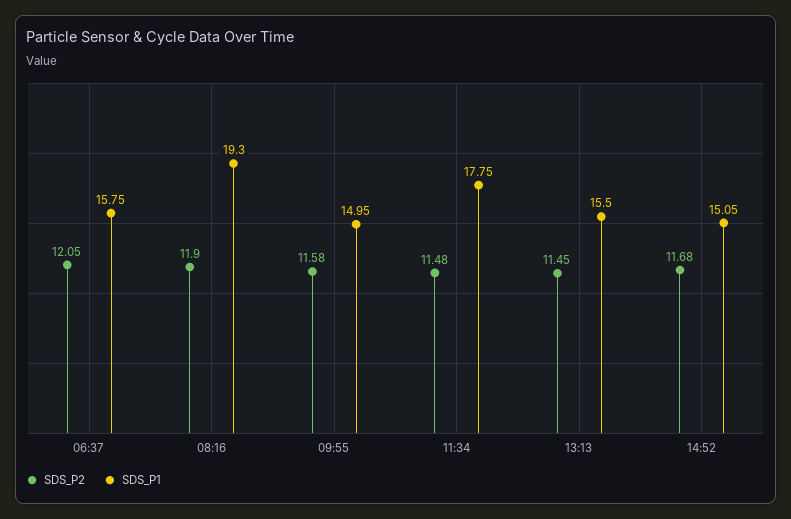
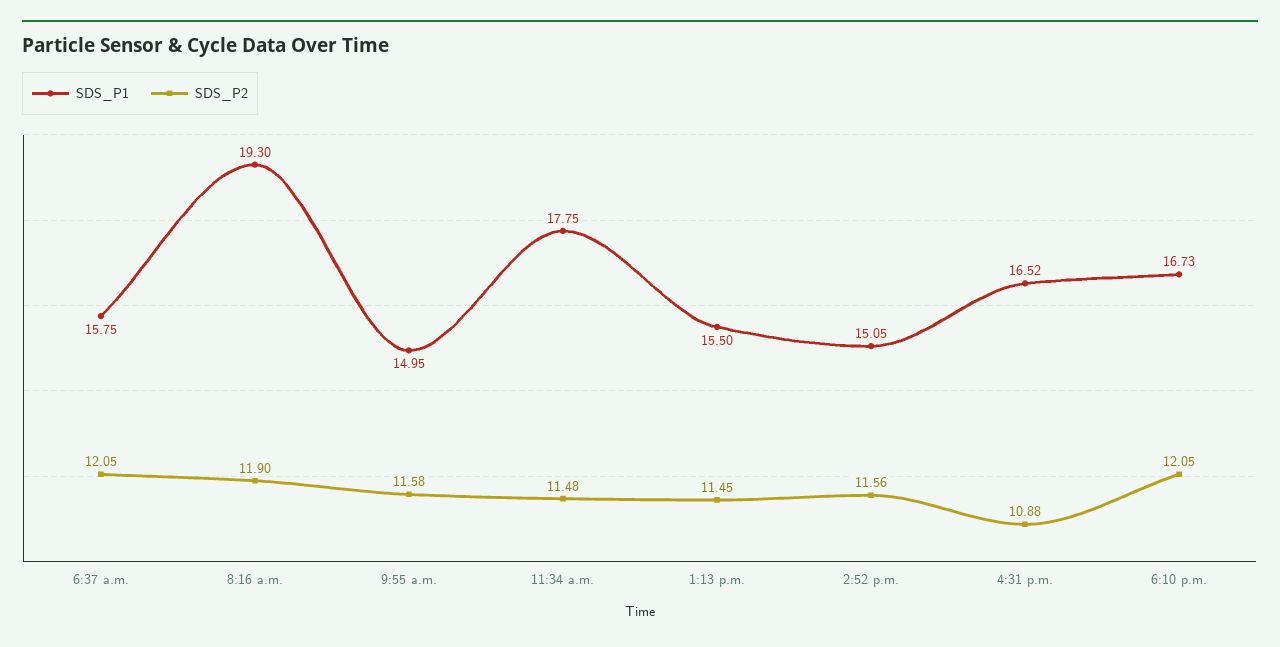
SDS_P2, 14:52: 11.68 -> 11.56
SDS_P1, 4:31 p.m.: none -> 16.52
SDS_P2, 4:31 p.m.: none -> 10.88
SDS_P1, 6:10 p.m.: none -> 16.73
SDS_P2, 6:10 p.m.: none -> 12.05

